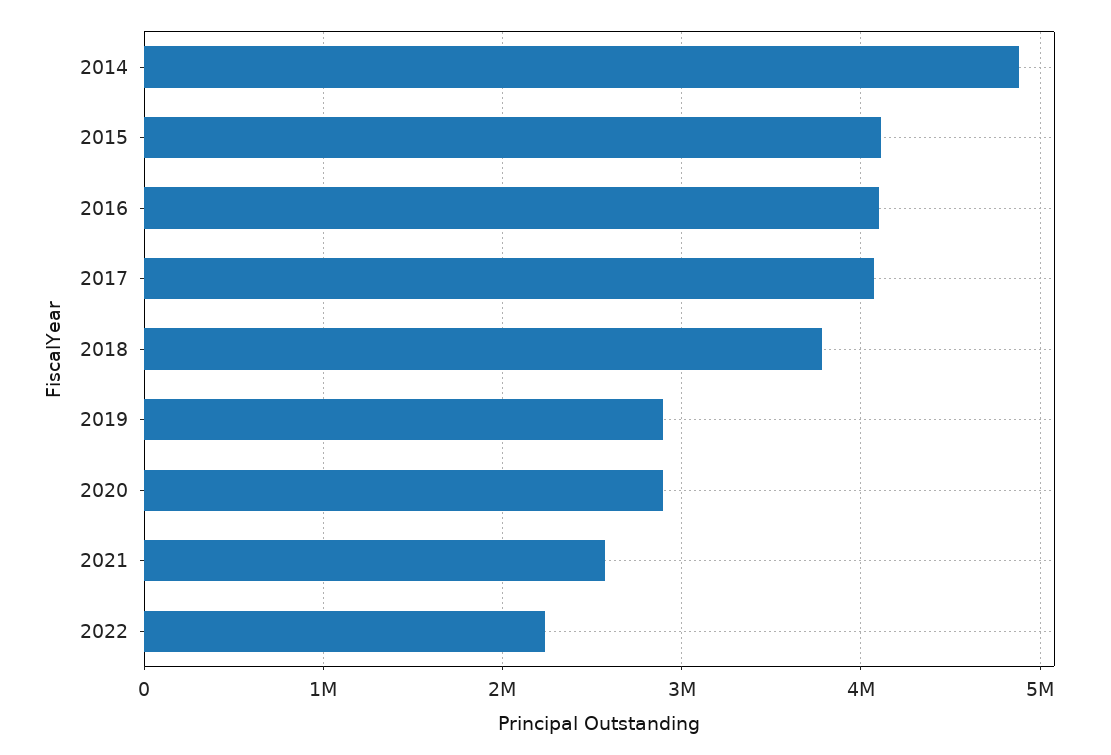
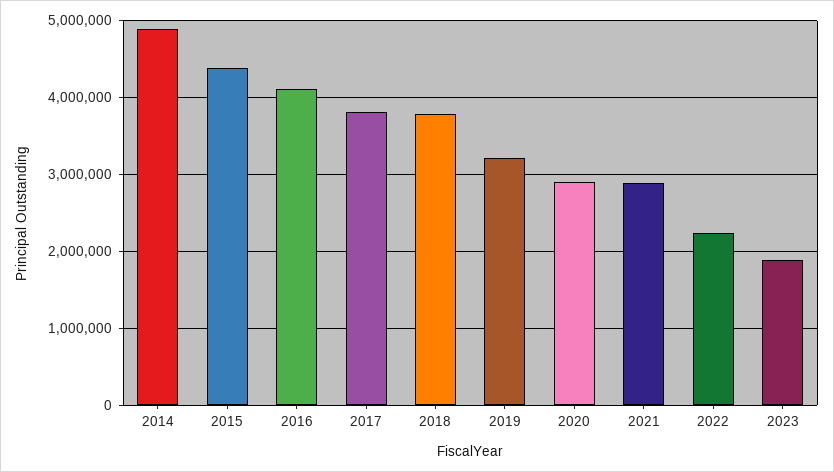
2015: 4100000 -> 4400000
2017: 4100000 -> 3800000
2019: 2900000 -> 3200000
2021: 2600000 -> 2900000
2023: none -> 1900000

